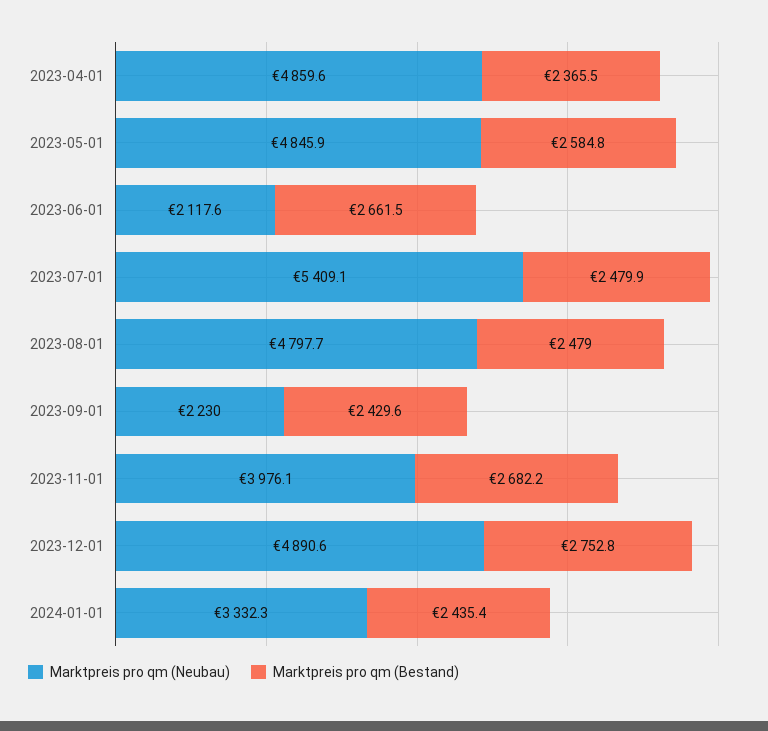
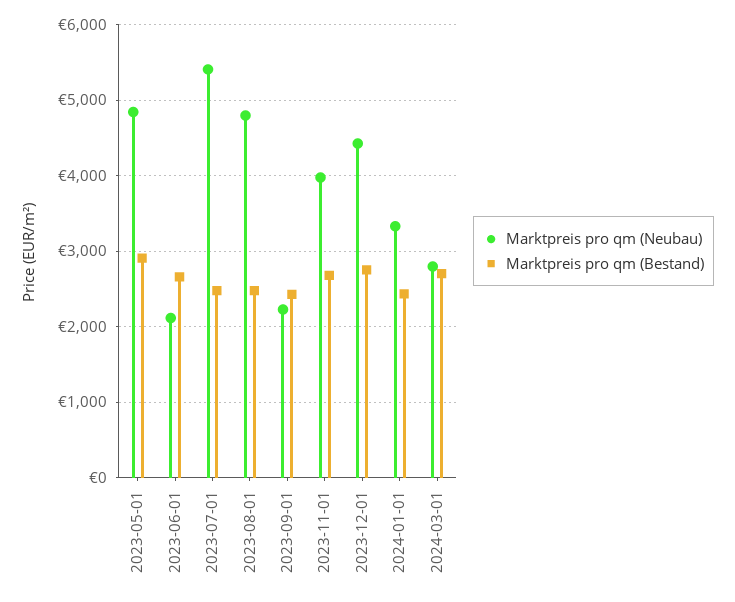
Marktpreis pro qm (Neubau), 2023-04-01: 4859.6 -> none
Marktpreis pro qm (Bestand), 2023-04-01: 2365.5 -> none
Marktpreis pro qm (Bestand), 2023-05-01: 2584.8 -> 2900
Marktpreis pro qm (Neubau), 2023-12-01: 4890.6 -> 4400
Marktpreis pro qm (Neubau), 2024-03-01: none -> 2800
Marktpreis pro qm (Bestand), 2024-03-01: none -> 2700

